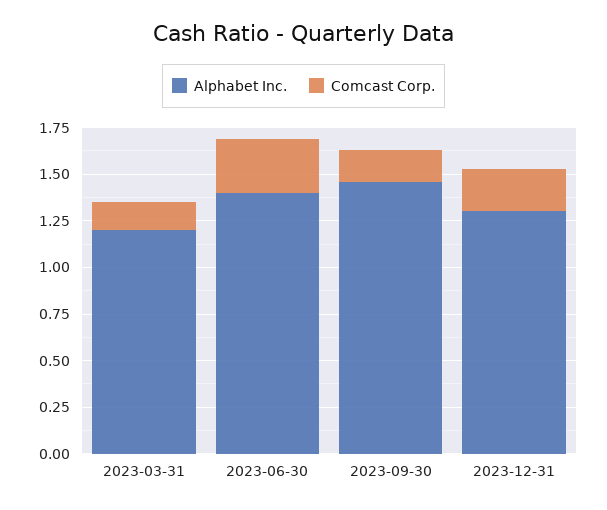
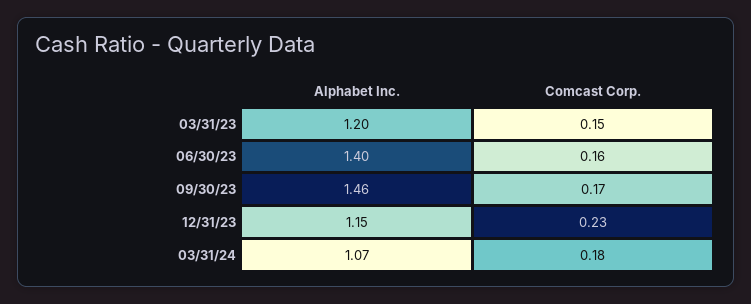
Comcast Corp., 2023-06-30: 0.3 -> 0.16
Alphabet Inc., 2023-12-31: 1.3 -> 1.15
Alphabet Inc., 03/31/24: none -> 1.07
Comcast Corp., 03/31/24: none -> 0.18

